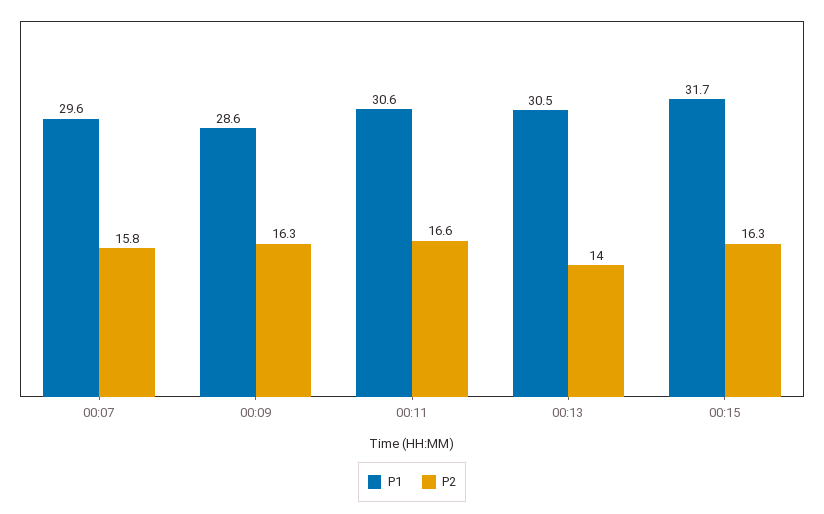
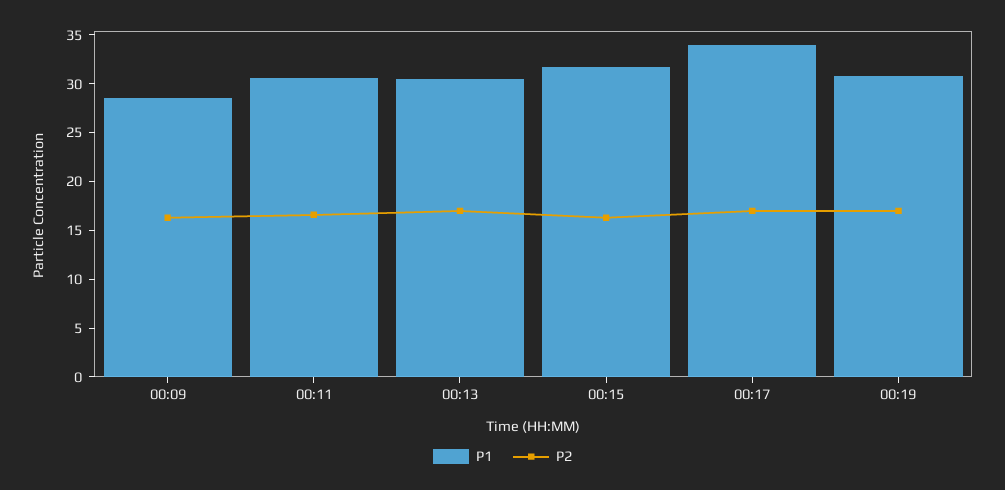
P1, 00:07: 29.6 -> none
P2, 00:07: 15.8 -> none
P2, 00:13: 14 -> 17
P1, 00:17: none -> 34
P2, 00:17: none -> 17
P1, 00:19: none -> 31
P2, 00:19: none -> 17

